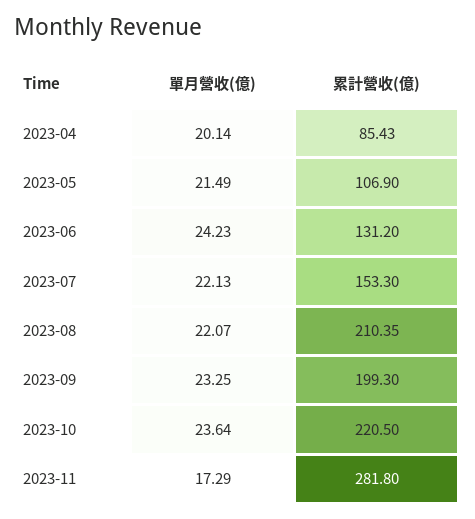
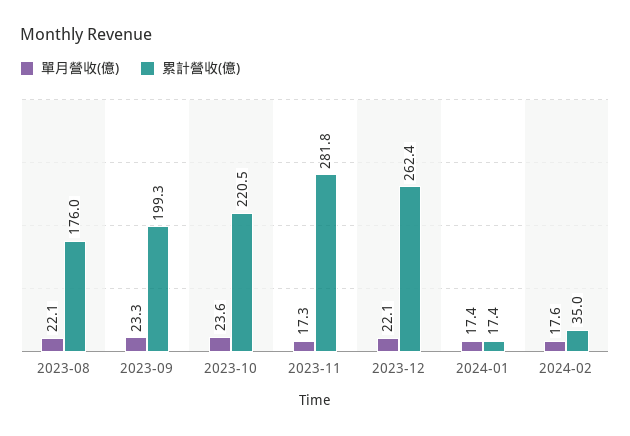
單月營收(億), 2023-04: 20.14 -> none
累計營收(億), 2023-04: 85.43 -> none
單月營收(億), 2023-05: 21.49 -> none
累計營收(億), 2023-05: 106.9 -> none
單月營收(億), 2023-06: 24.23 -> none
累計營收(億), 2023-06: 131.2 -> none
單月營收(億), 2023-07: 22.13 -> none
累計營收(億), 2023-07: 153.3 -> none
累計營收(億), 2023-08: 210.35 -> 176
單月營收(億), 2023-12: none -> 22.1
累計營收(億), 2023-12: none -> 262.4
單月營收(億), 2024-01: none -> 17.4
累計營收(億), 2024-01: none -> 17.4
單月營收(億), 2024-02: none -> 17.6
累計營收(億), 2024-02: none -> 35

